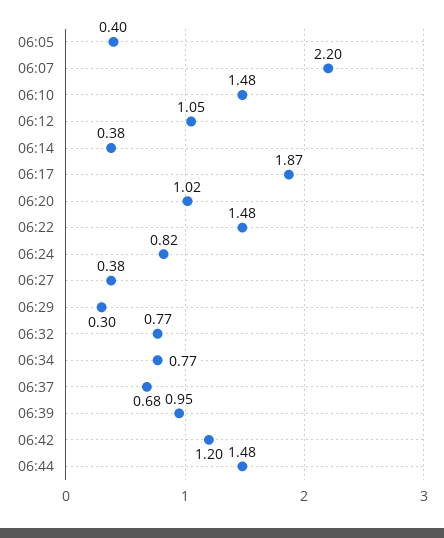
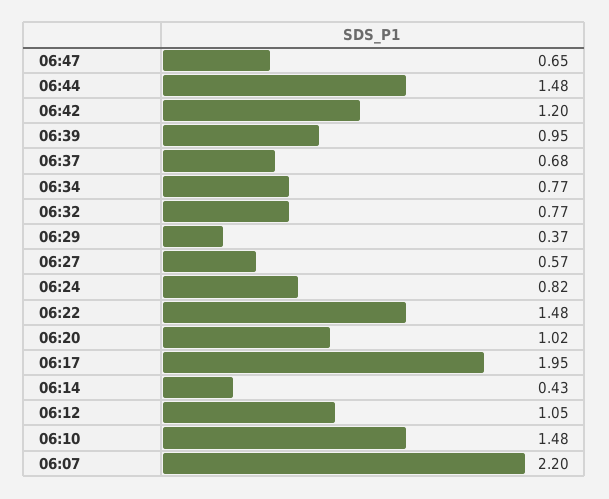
06:05: 0.4 -> none
06:14: 0.38 -> 0.43
06:17: 1.87 -> 1.95
06:27: 0.38 -> 0.57
06:29: 0.3 -> 0.37
06:47: none -> 0.65

